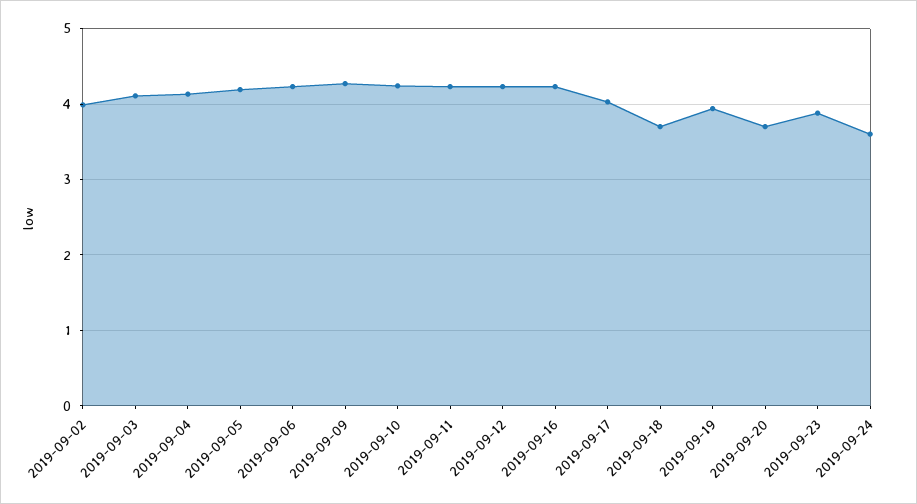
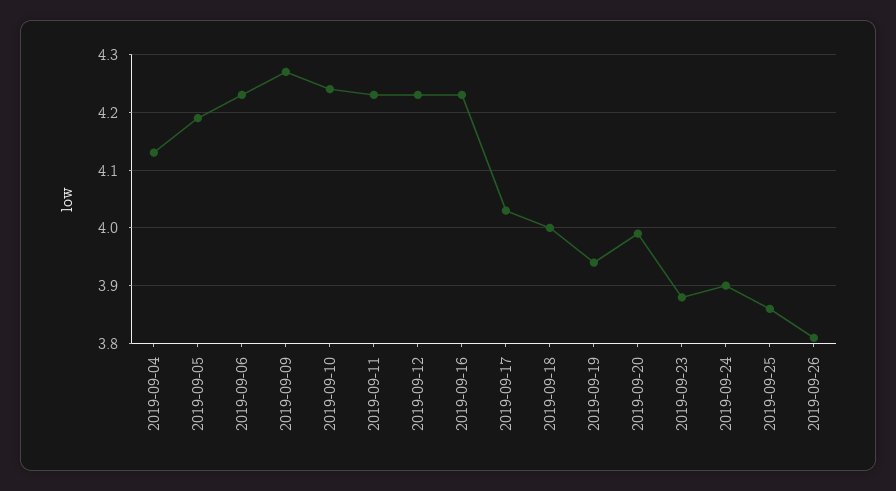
2019-09-02: 4 -> none
2019-09-03: 4.1 -> none
2019-09-18: 3.7 -> 4
2019-09-20: 3.7 -> 4
2019-09-24: 3.6 -> 3.9
2019-09-25: none -> 3.85
2019-09-26: none -> 3.8

